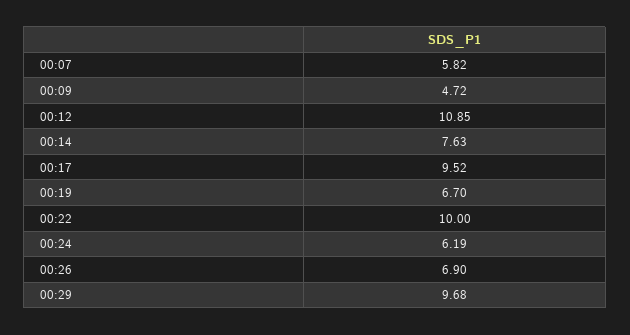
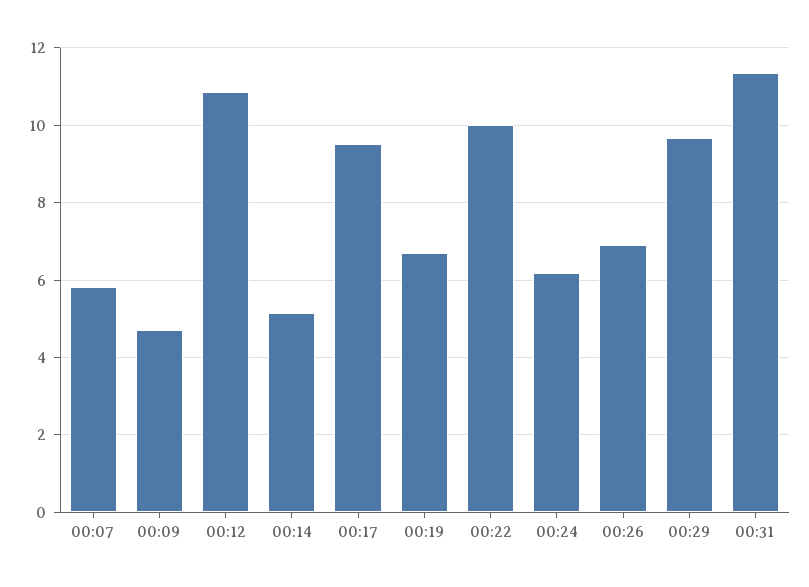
00:14: 7.63 -> 5.2
00:31: none -> 11.4

